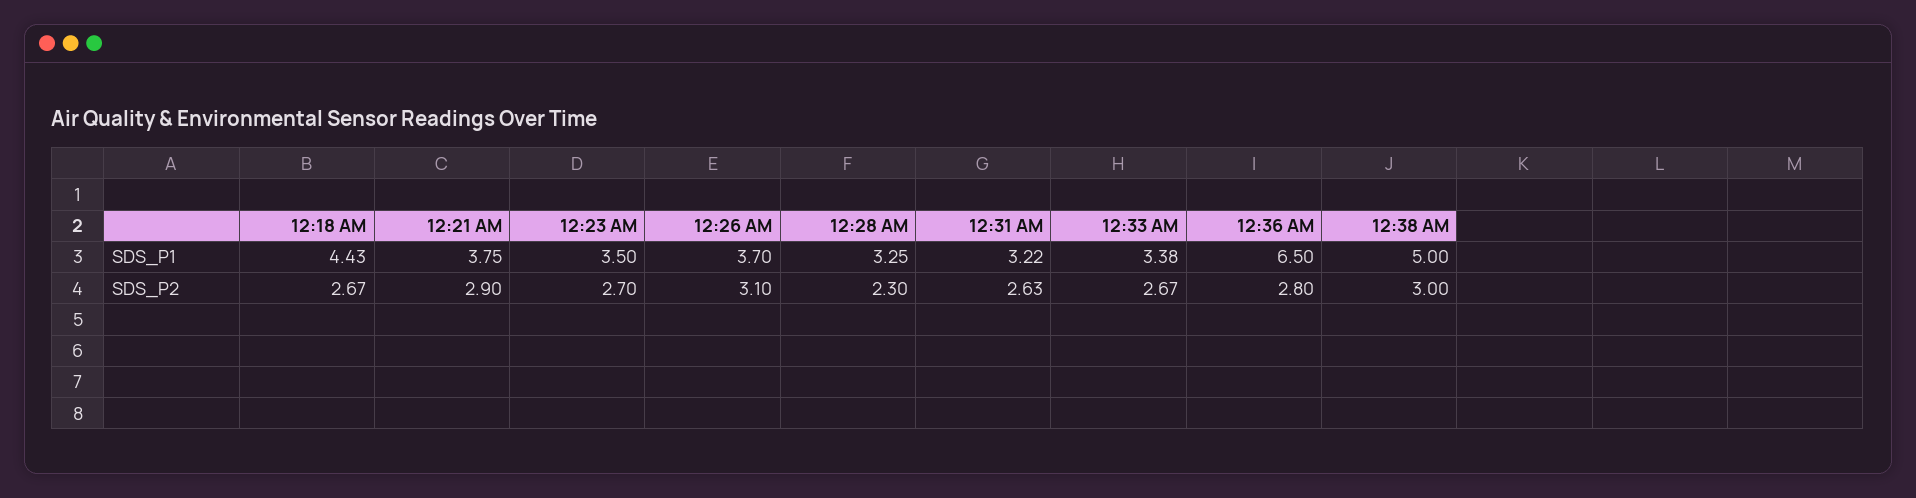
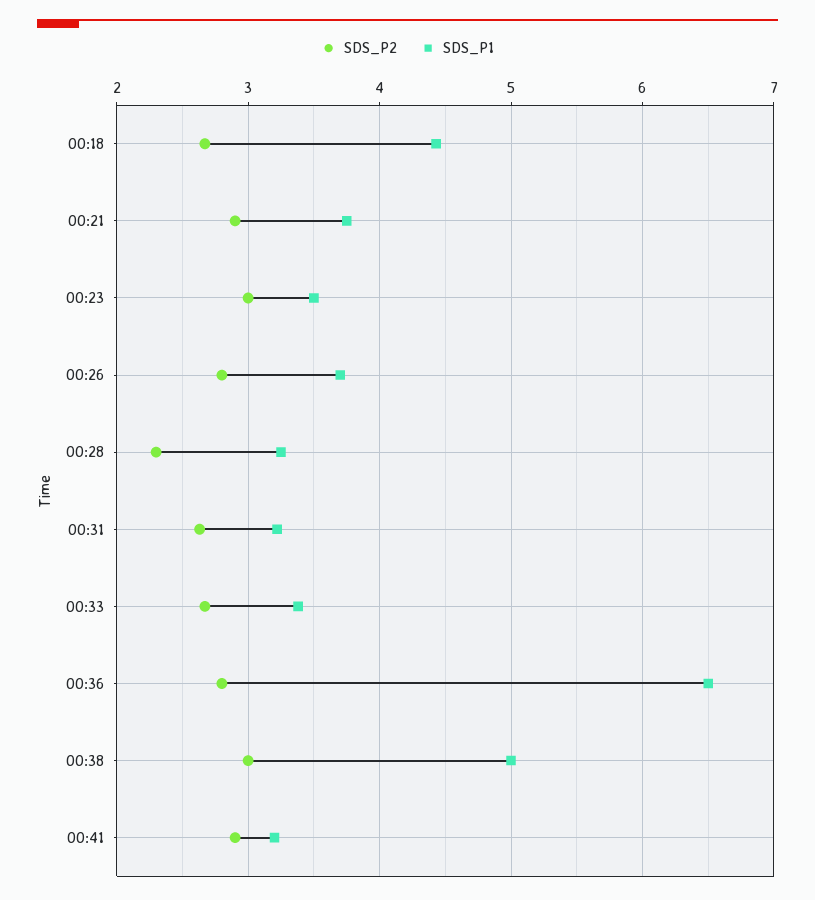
SDS_P2, 12:23 AM: 2.7 -> 3
SDS_P2, 12:26 AM: 3.1 -> 2.8
SDS_P2, 00:41: none -> 2.9
SDS_P1, 00:41: none -> 3.2

